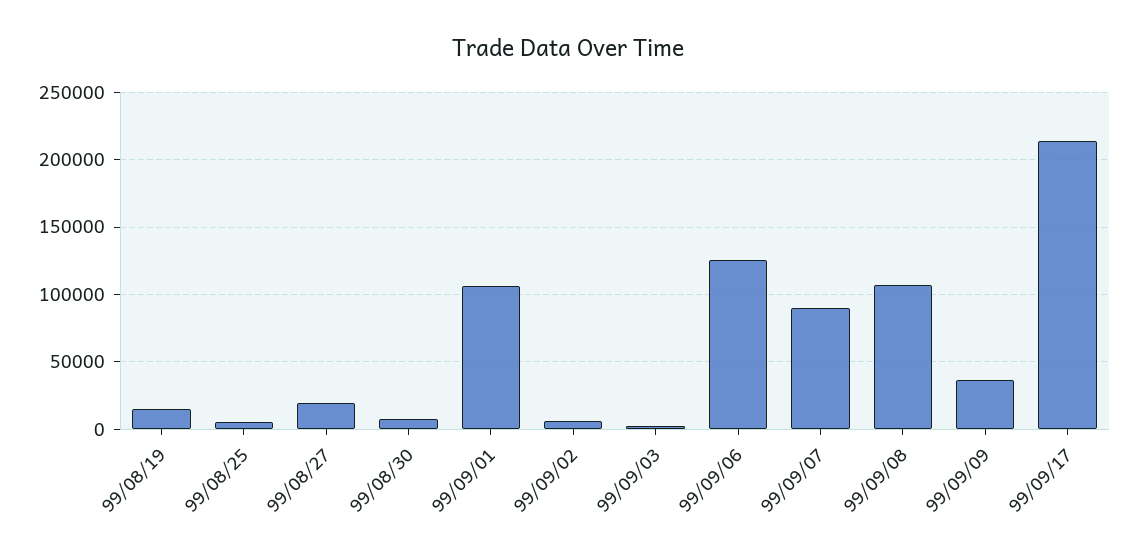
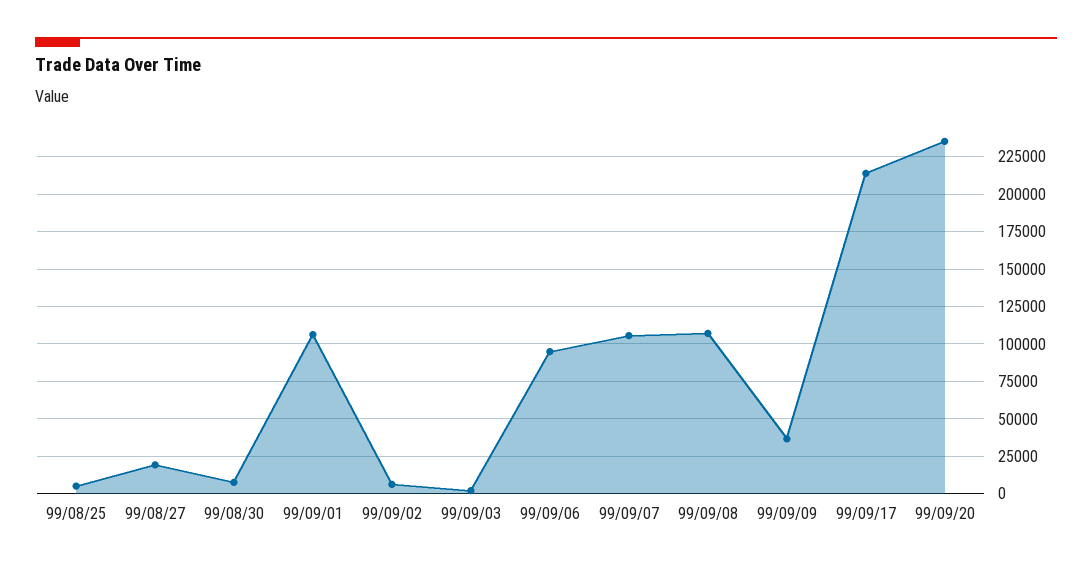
99/08/19: 15000 -> none
99/09/06: 125000 -> 95000
99/09/07: 90000 -> 105000
99/09/20: none -> 235000

